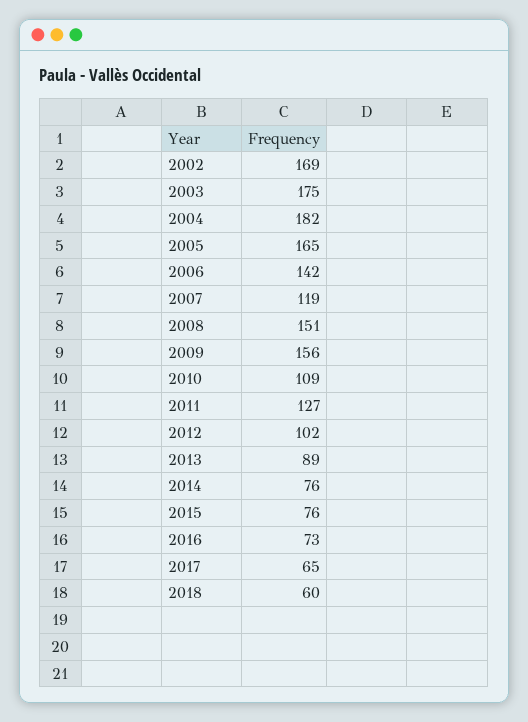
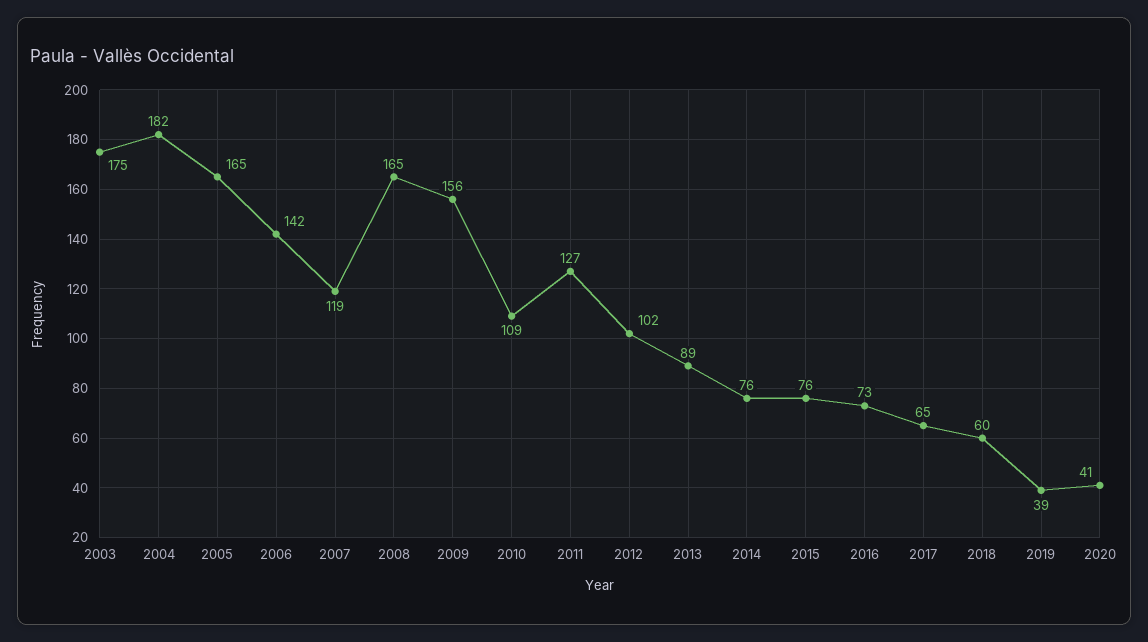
2002: 169 -> none
2008: 151 -> 165
2019: none -> 39
2020: none -> 41

